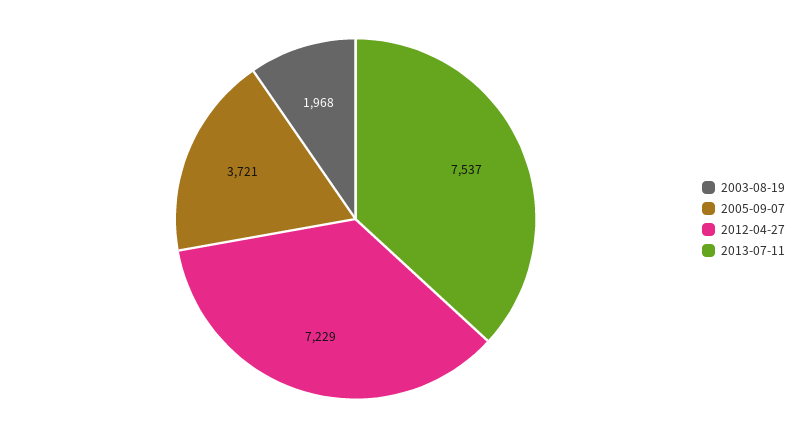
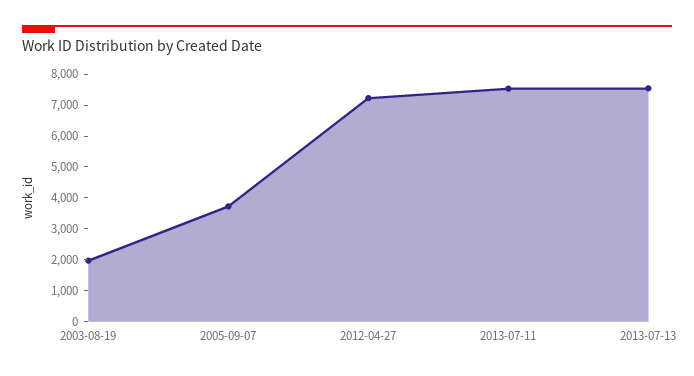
2013-07-13: none -> 7500

